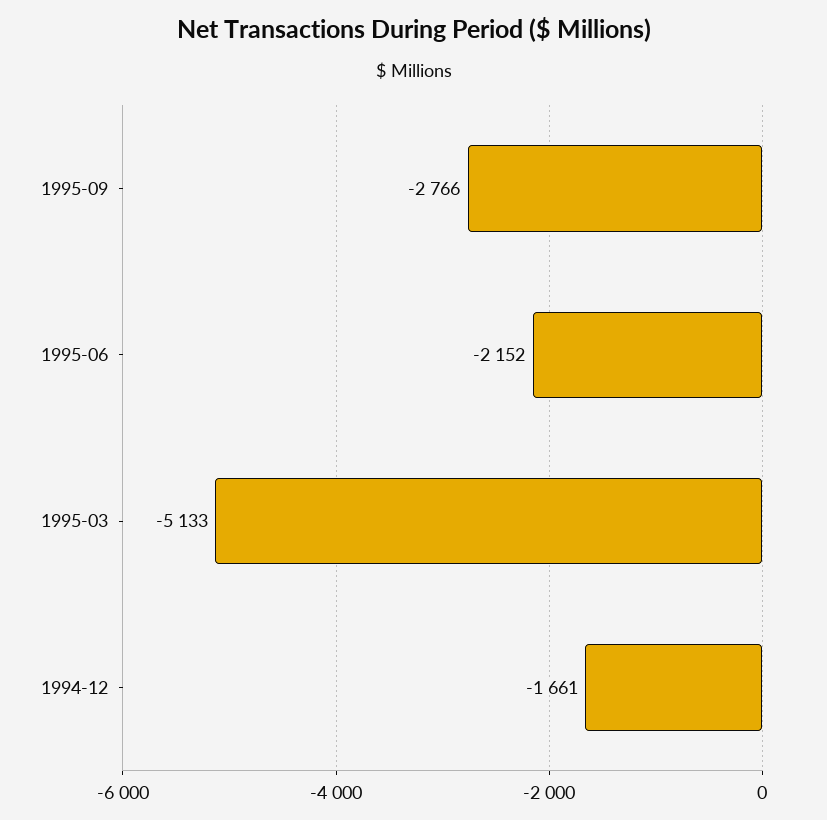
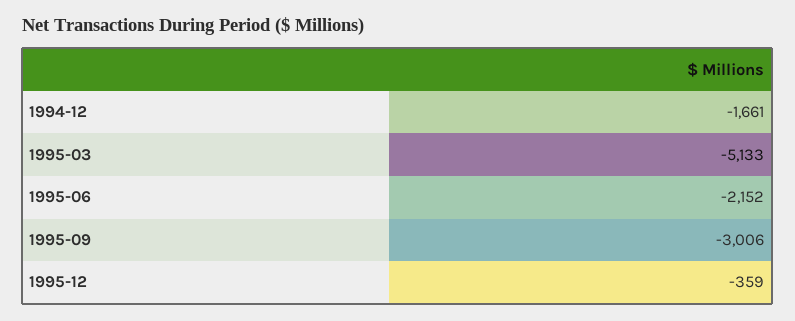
1995-09: -2766 -> -3006
1995-12: none -> -359

